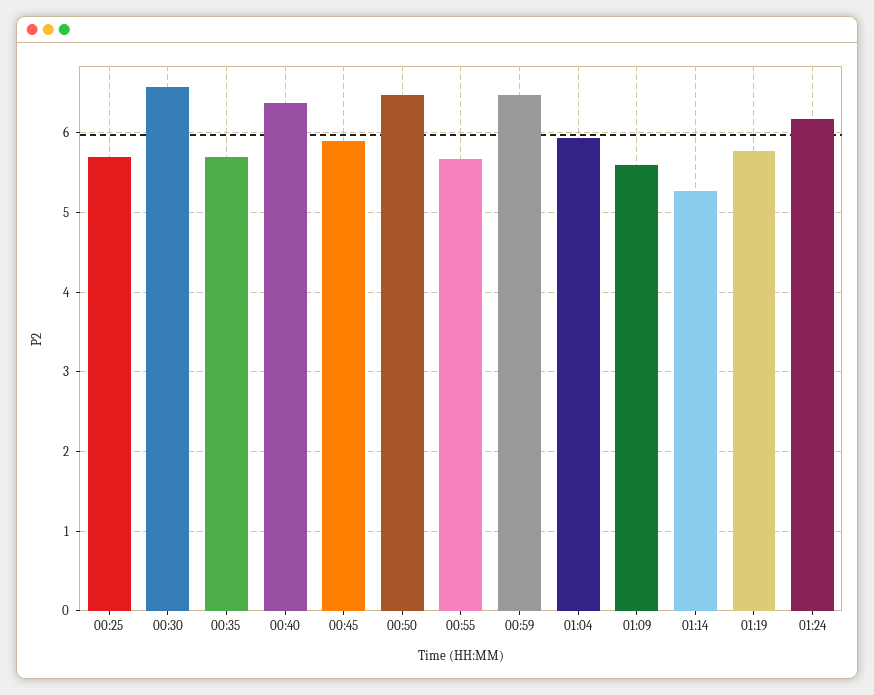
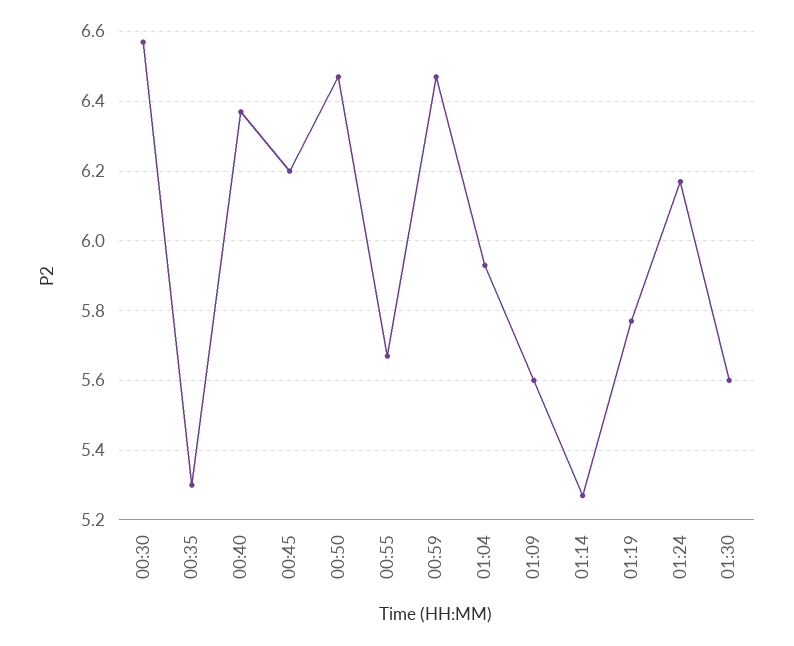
00:25: 5.7 -> none
00:35: 5.7 -> 5.3
00:45: 5.9 -> 6.2
01:30: none -> 5.6

